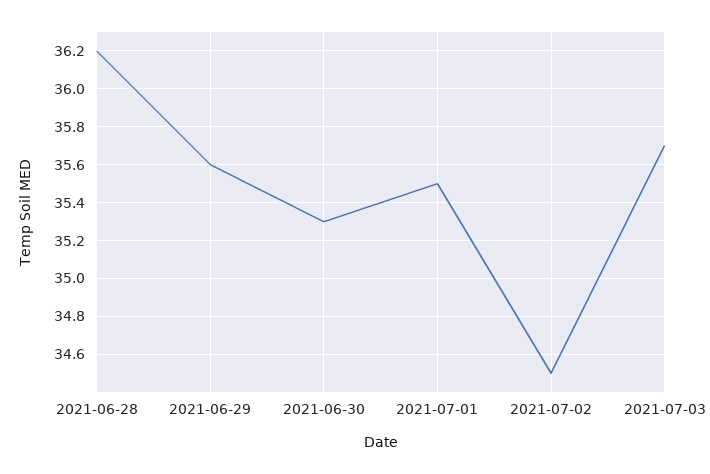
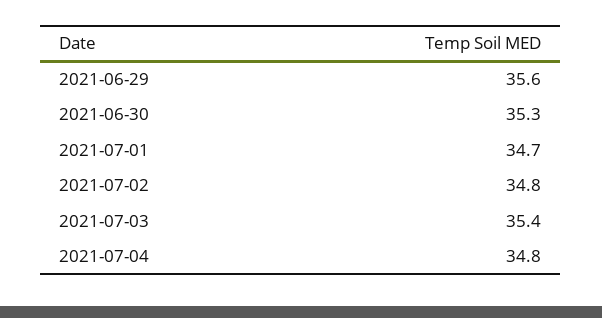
2021-06-28: 36.2 -> none
2021-07-01: 35.5 -> 34.7
2021-07-02: 34.5 -> 34.8
2021-07-03: 35.7 -> 35.4
2021-07-04: none -> 34.8

